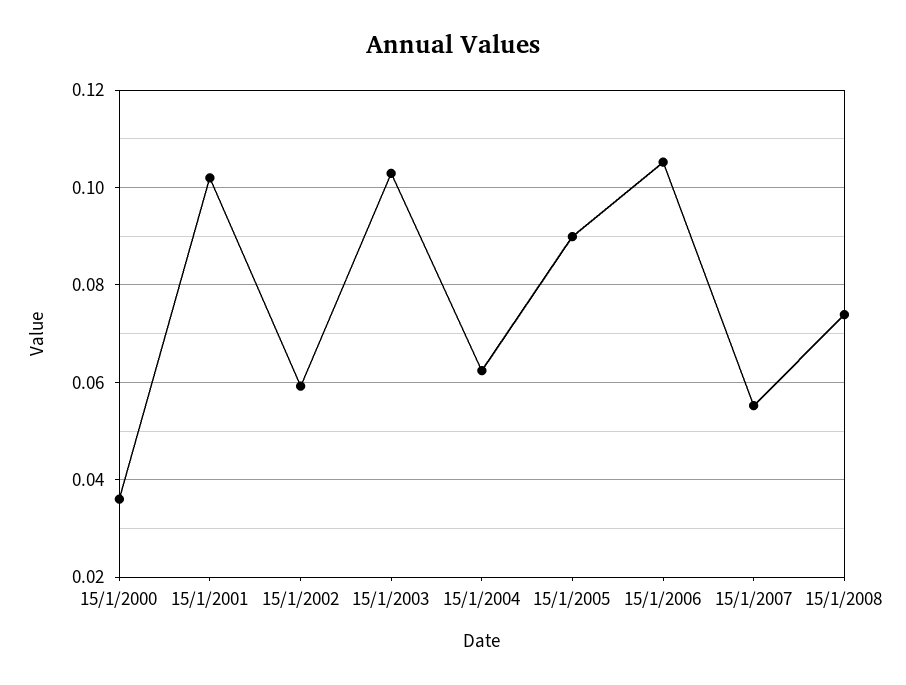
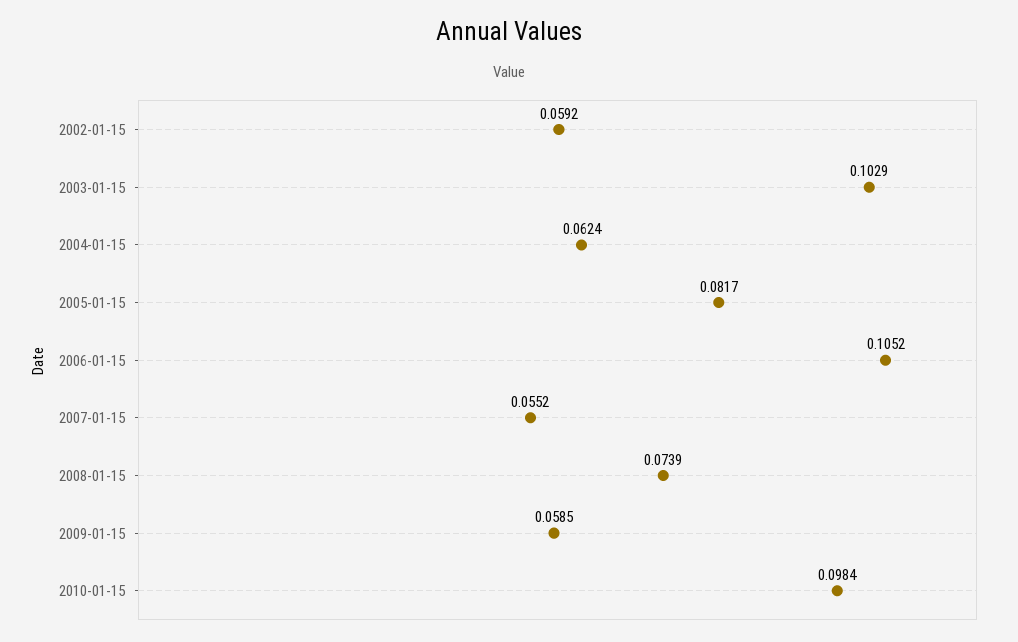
15/1/2000: 0.036 -> none
15/1/2001: 0.102 -> none
15/1/2005: 0.09 -> 0.0817
2009-01-15: none -> 0.0585
2010-01-15: none -> 0.0984

